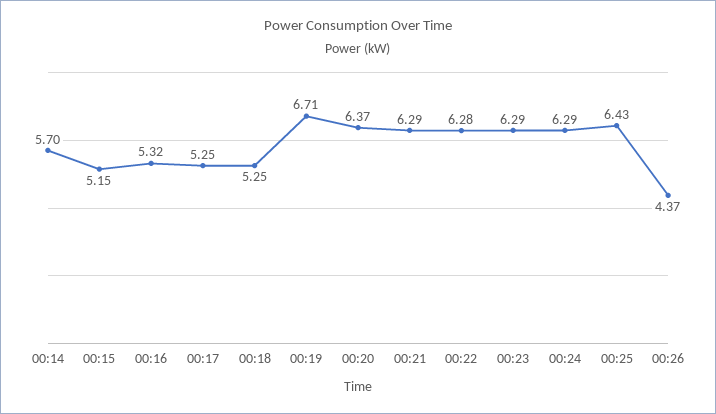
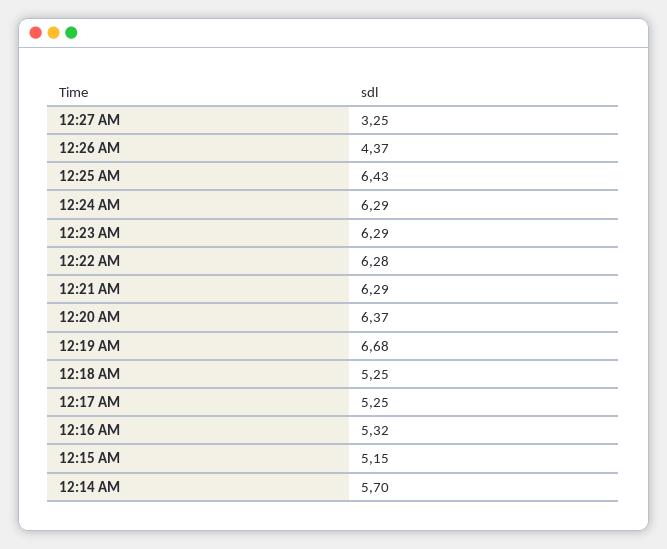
00:19: 6.71 -> 6.68
12:27 AM: none -> 3.25

